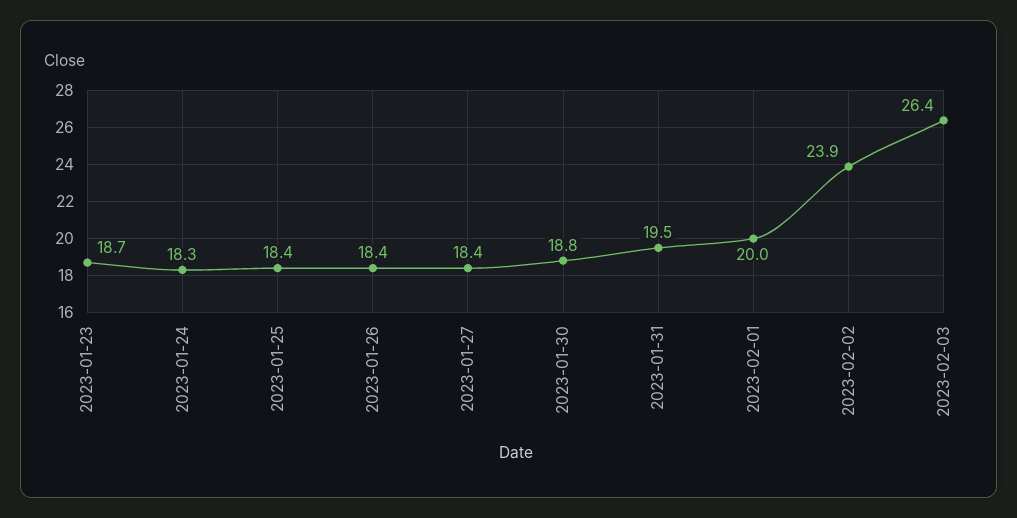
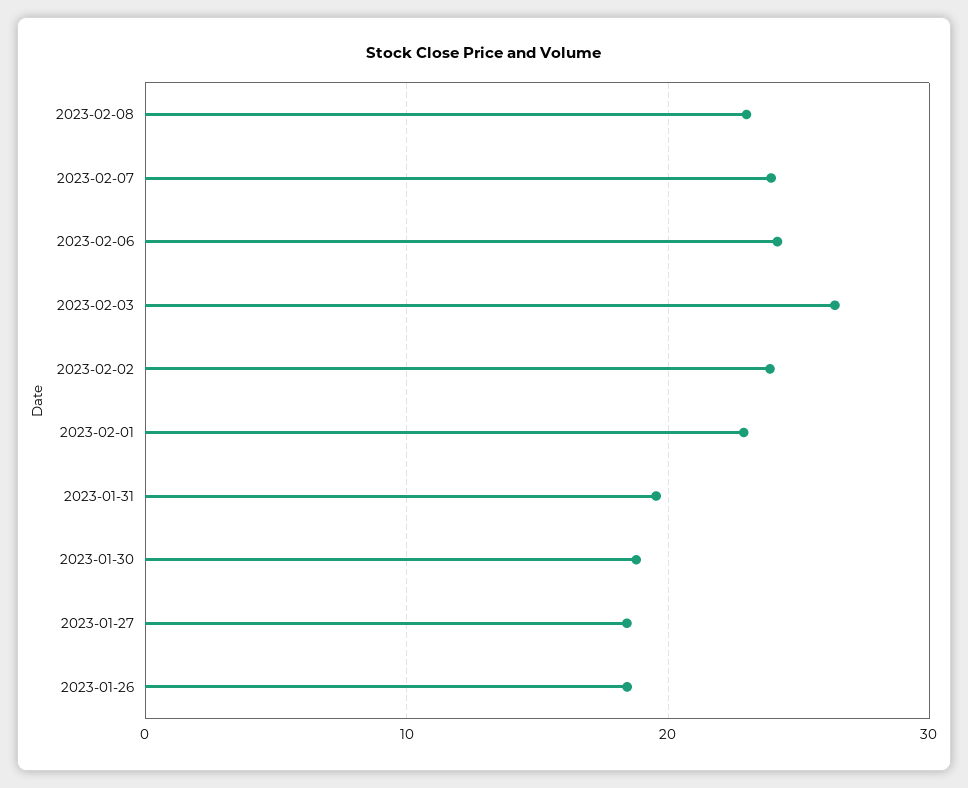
2023-01-23: 18.7 -> none
2023-01-24: 18.3 -> none
2023-01-25: 18.4 -> none
2023-02-01: 20 -> 23
2023-02-08: none -> 23
2023-02-07: none -> 24
2023-02-06: none -> 24

